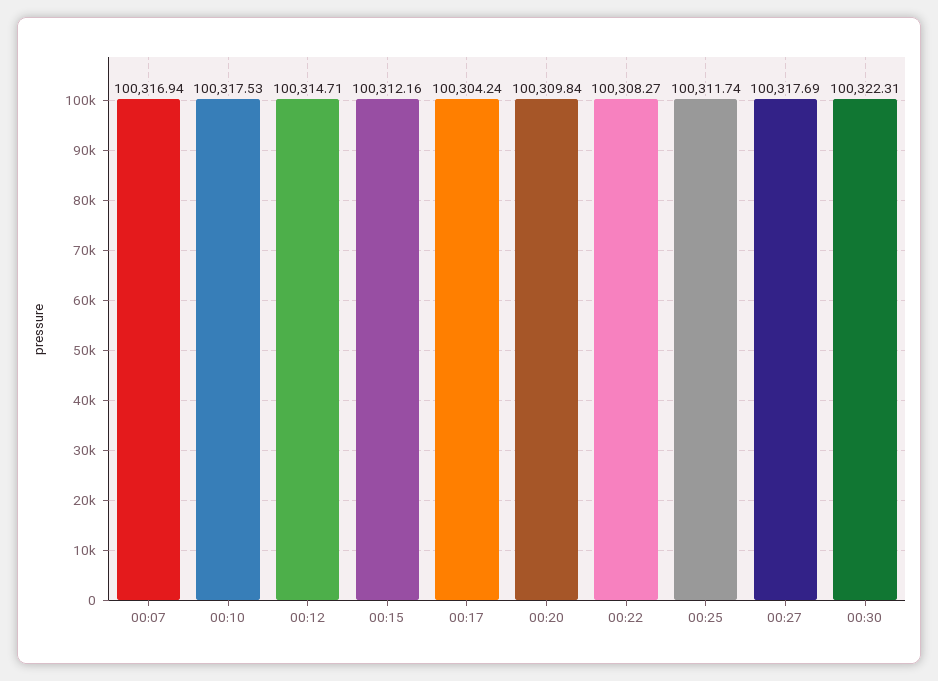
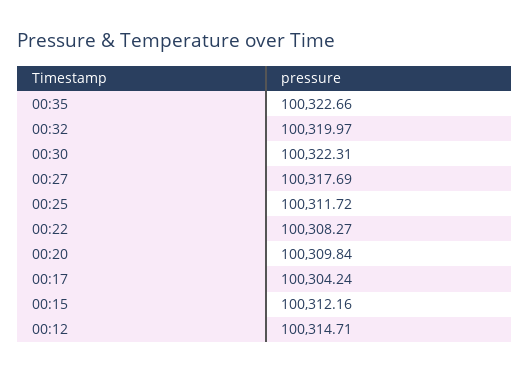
00:07: 100316.94 -> none
00:10: 100317.53 -> none
00:25: 100311.74 -> 100311.72
00:35: none -> 100322.66
00:32: none -> 100319.97

